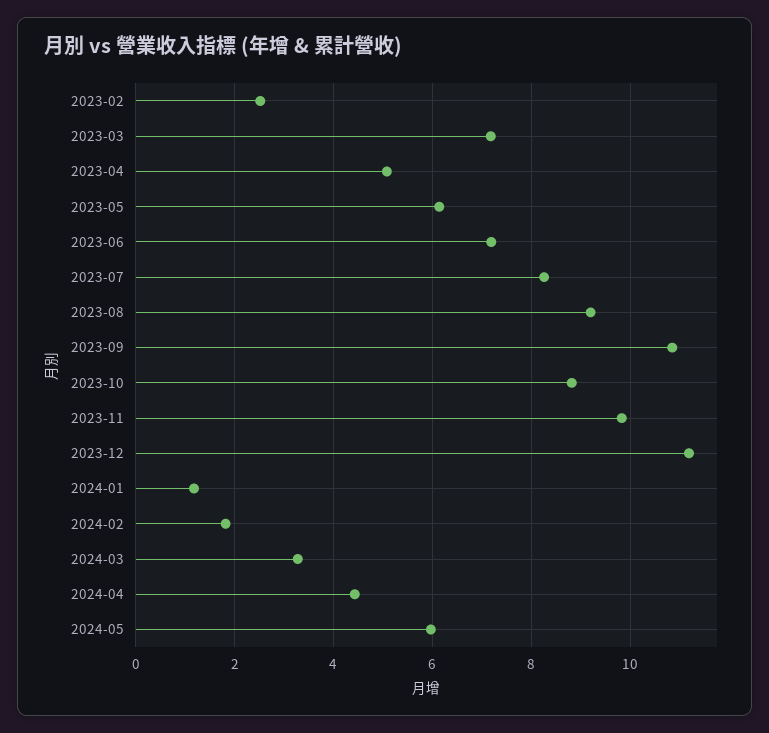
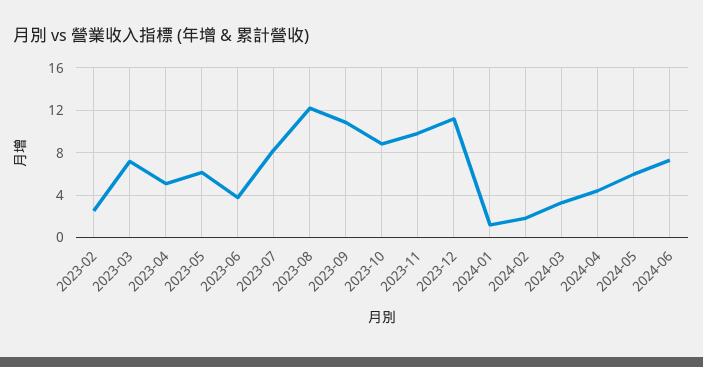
2023-06: 7.2 -> 4
2023-08: 9.2 -> 12
2024-06: none -> 7

